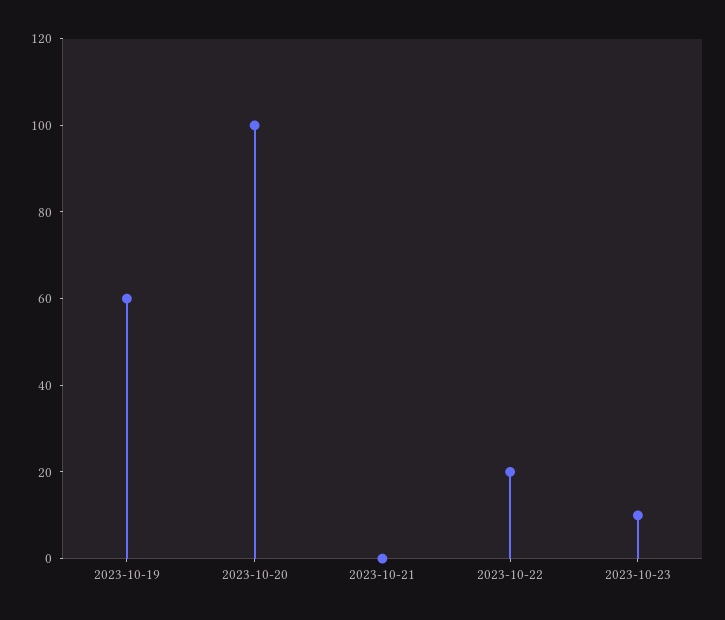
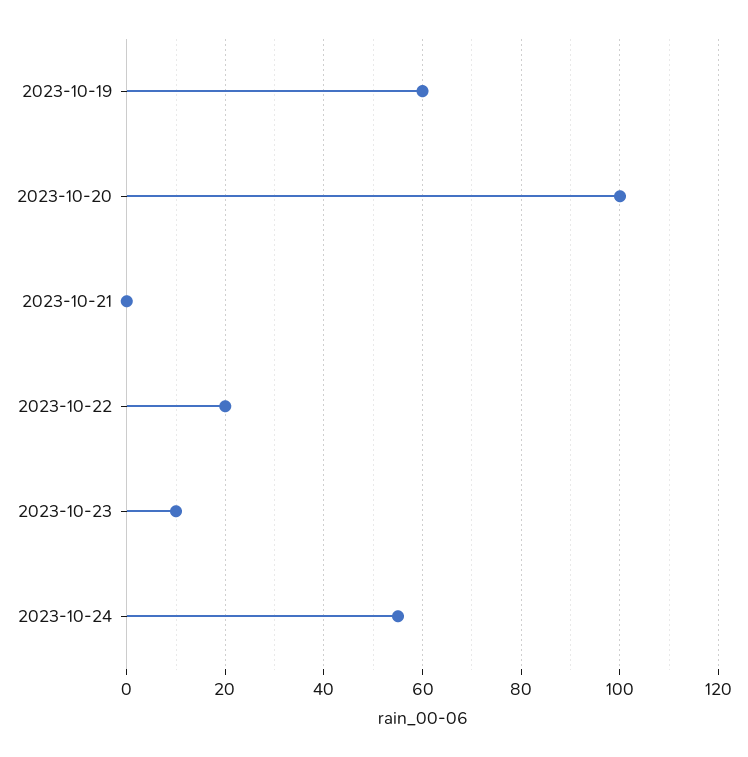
2023-10-24: none -> 55

